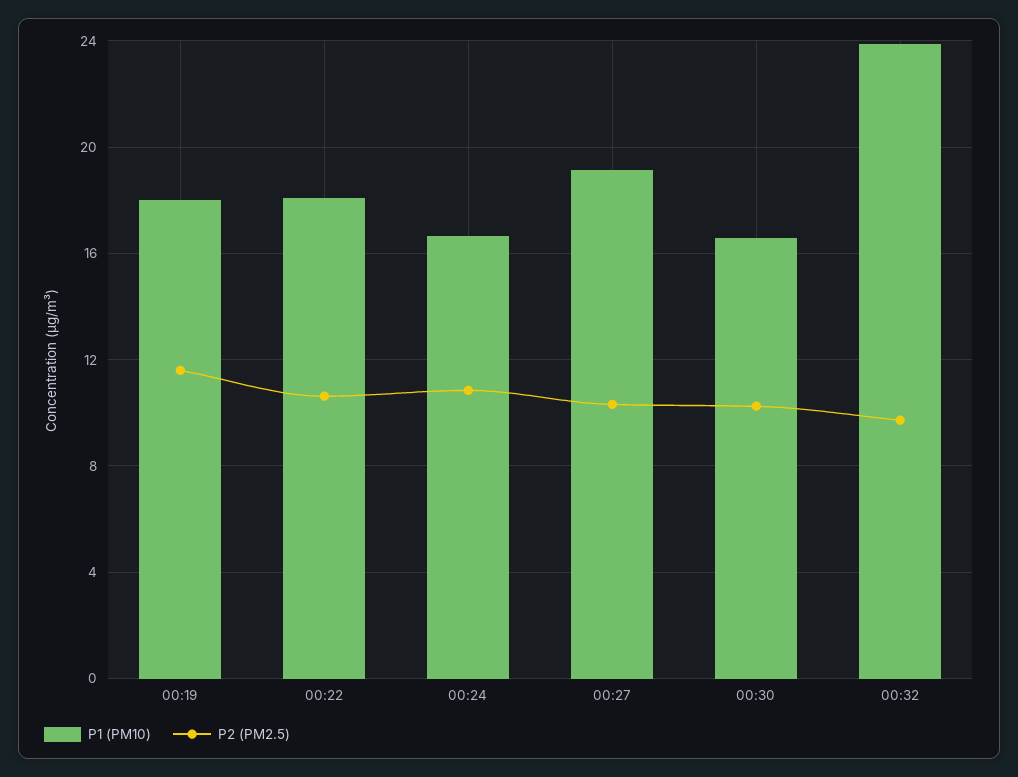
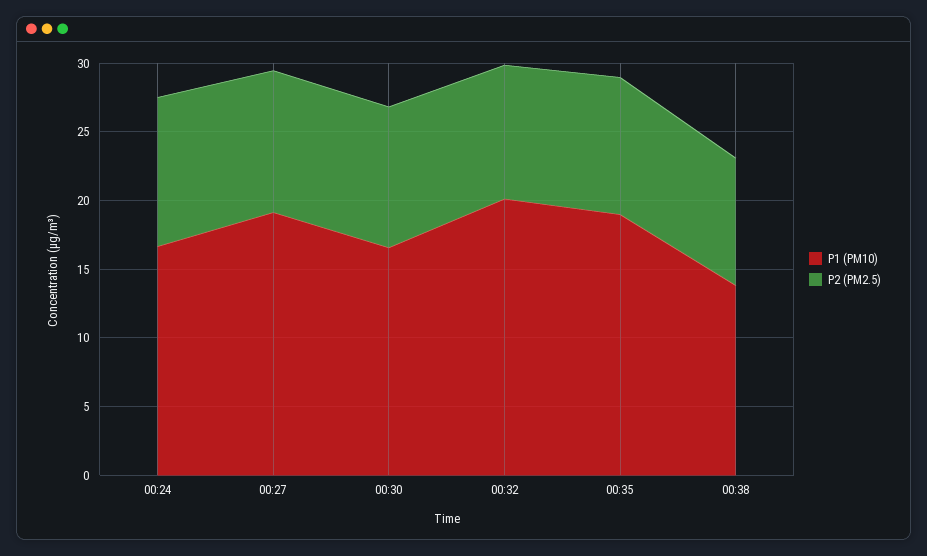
P1 (PM10), 00:19: 18 -> none
P2 (PM2.5), 00:19: 11.5 -> none
P1 (PM10), 00:22: 18 -> none
P2 (PM2.5), 00:22: 10.5 -> none
P1 (PM10), 00:32: 24 -> 20
P1 (PM10), 00:35: none -> 19
P2 (PM2.5), 00:35: none -> 10
P1 (PM10), 00:38: none -> 14
P2 (PM2.5), 00:38: none -> 9

